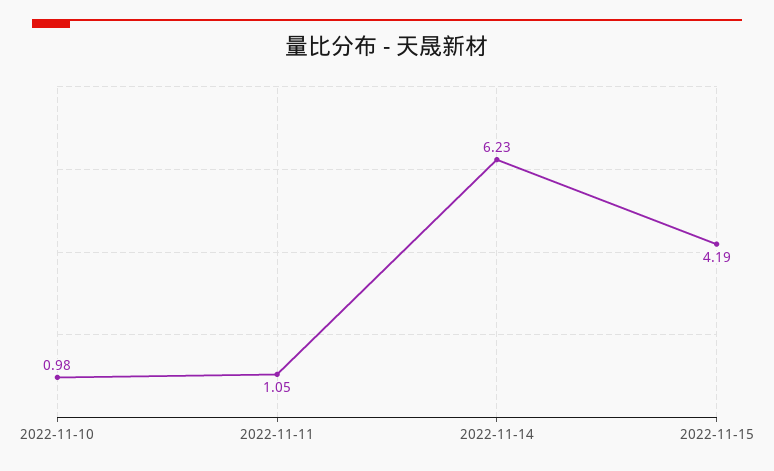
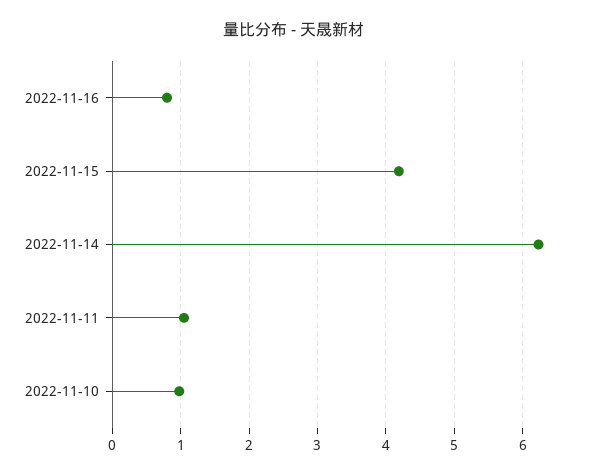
2022-11-16: none -> 0.8

